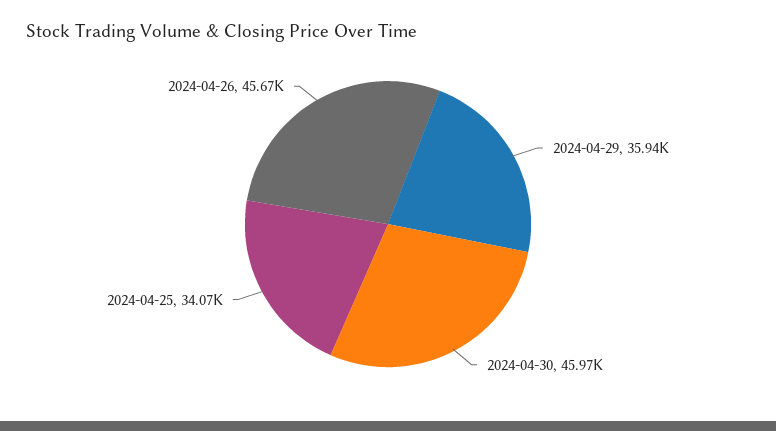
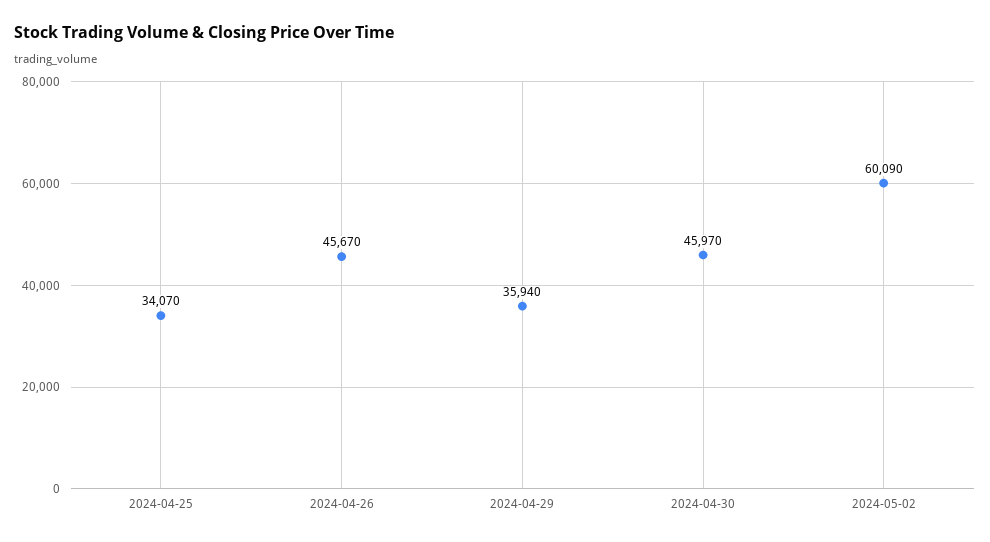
2024-05-02: none -> 60090

